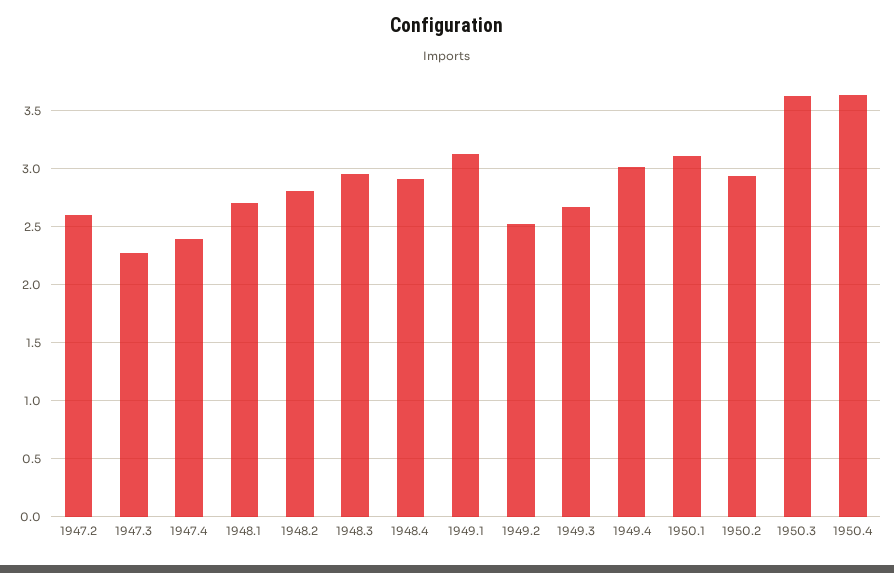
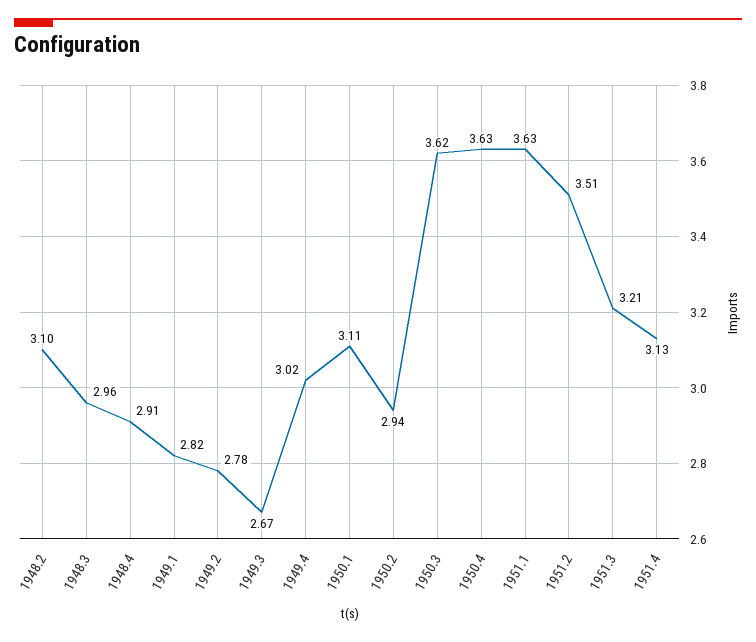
1947.2: 2.6 -> none
1947.3: 2.3 -> none
1947.4: 2.4 -> none
1948.1: 2.7 -> none
1948.2: 2.8 -> 3.1
1949.1: 3.1 -> 2.82
1949.2: 2.5 -> 2.78
1951.1: none -> 3.63
1951.2: none -> 3.51
1951.3: none -> 3.21
1951.4: none -> 3.13

